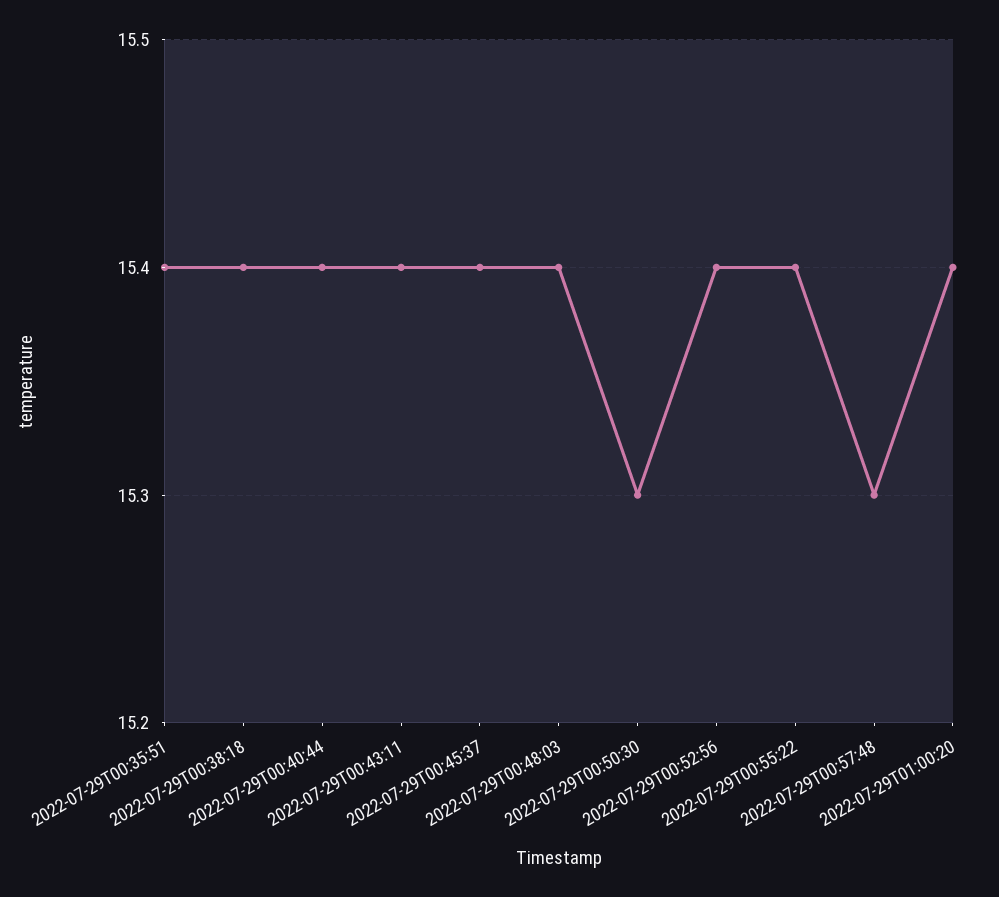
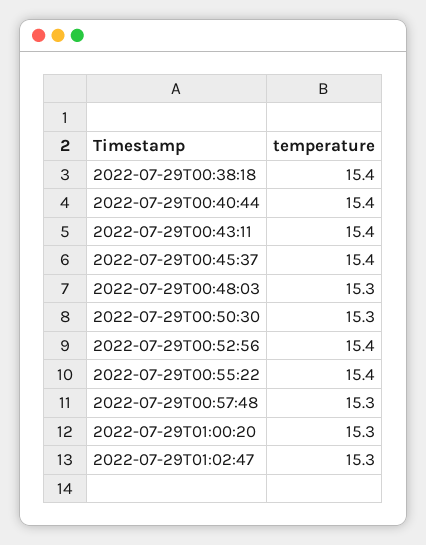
2022-07-29T00:35:51: 15.4 -> none
2022-07-29T00:48:03: 15.4 -> 15.3
2022-07-29T01:00:20: 15.4 -> 15.3
2022-07-29T01:02:47: none -> 15.3

